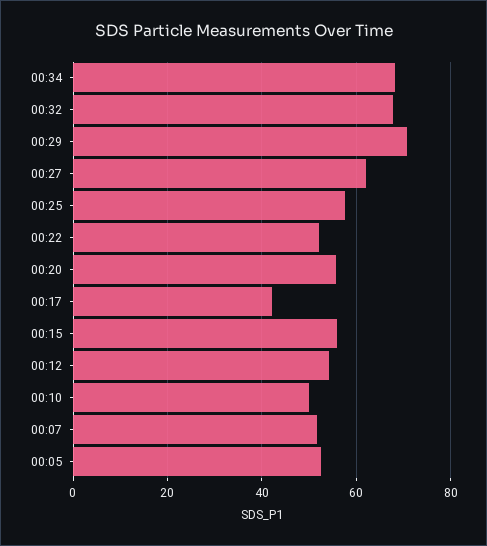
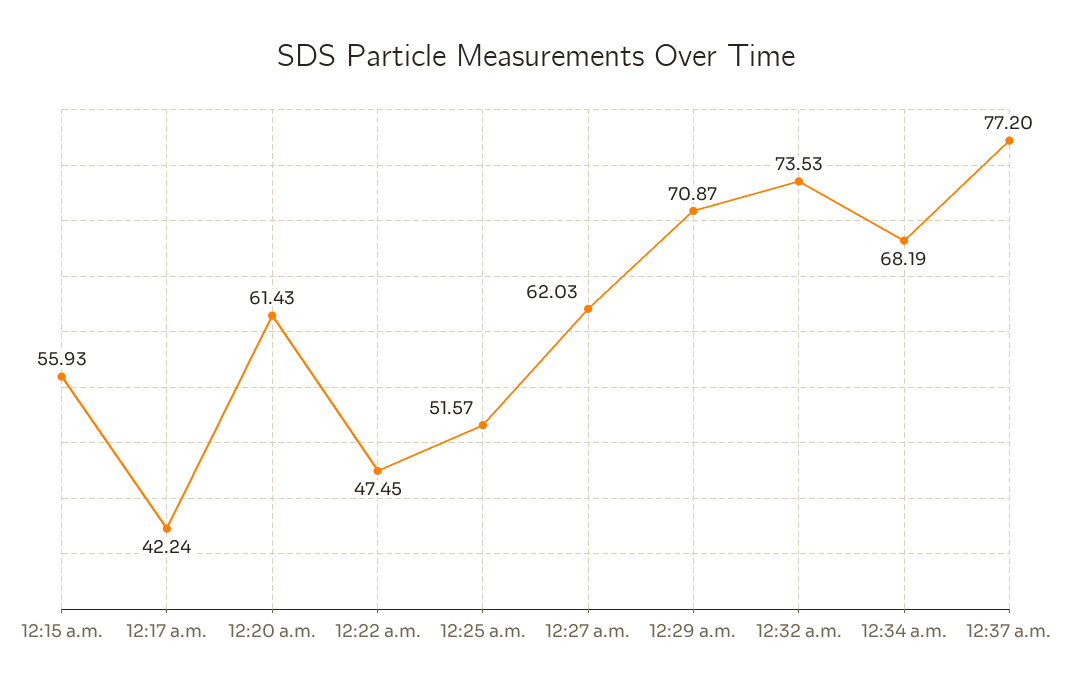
00:32: 68 -> 73.53
00:25: 58 -> 51.57
00:22: 52 -> 47.45
00:20: 56 -> 61.43
00:12: 54 -> none
00:10: 50 -> none
00:07: 52 -> none
00:05: 52 -> none
12:37 a.m.: none -> 77.2

